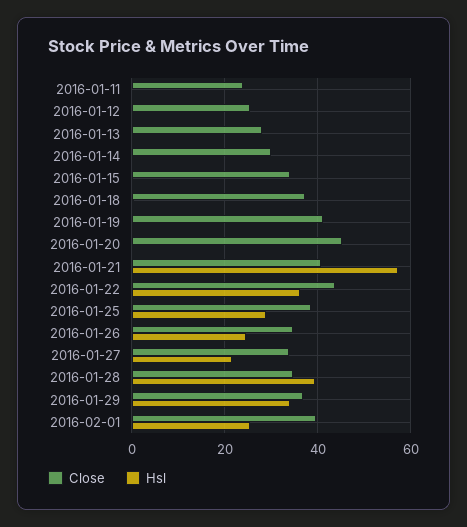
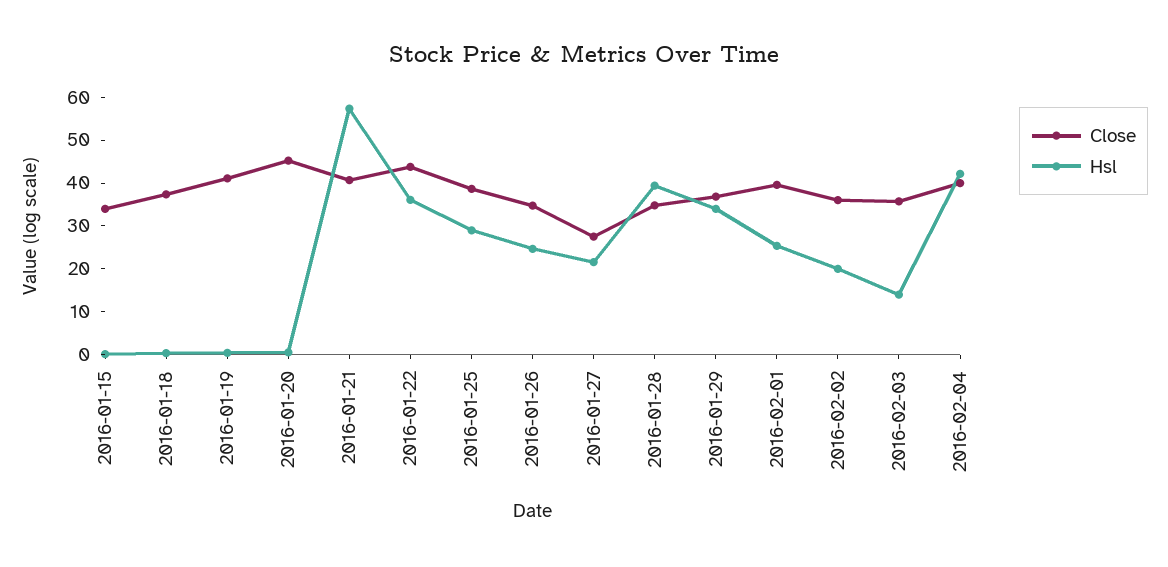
Close, 2016-01-11: 24 -> none
Hsl, 2016-01-11: 0 -> none
Close, 2016-01-12: 26 -> none
Hsl, 2016-01-12: 0 -> none
Close, 2016-01-13: 28 -> none
Hsl, 2016-01-13: 0 -> none
Close, 2016-01-14: 30 -> none
Hsl, 2016-01-14: 0 -> none
Close, 2016-01-27: 34 -> 28
Close, 2016-02-02: none -> 36
Hsl, 2016-02-02: none -> 20
Close, 2016-02-03: none -> 36
Hsl, 2016-02-03: none -> 14
Close, 2016-02-04: none -> 40
Hsl, 2016-02-04: none -> 42

